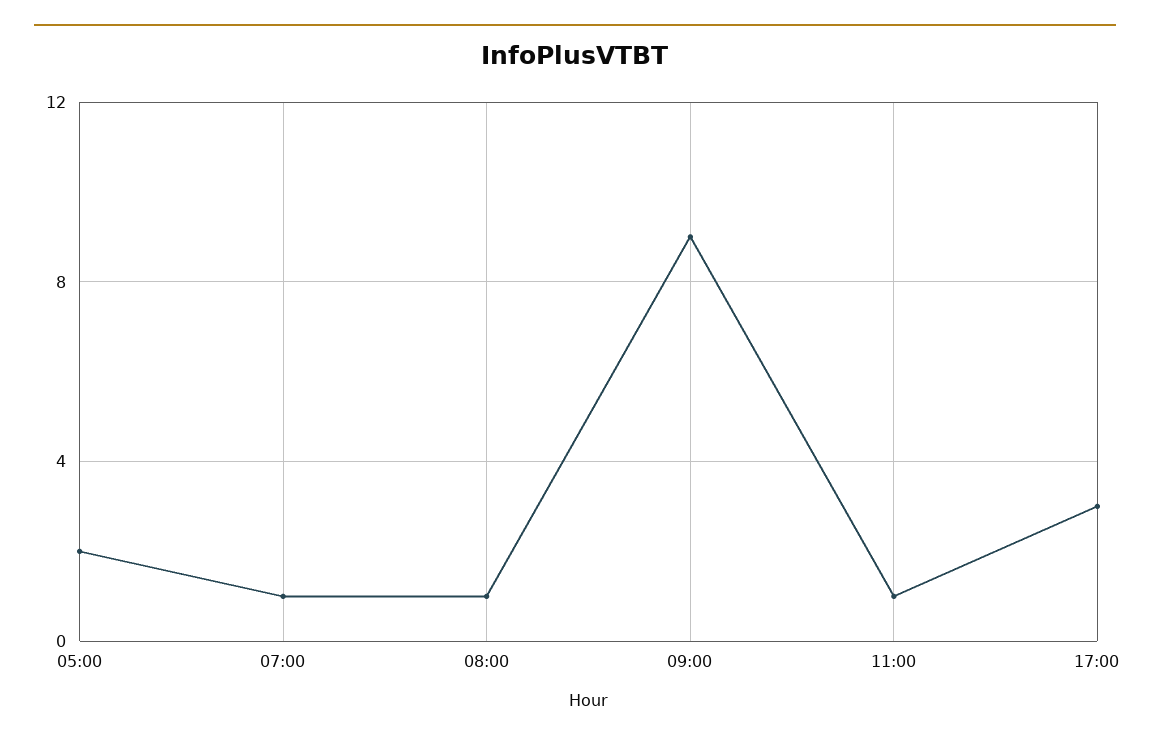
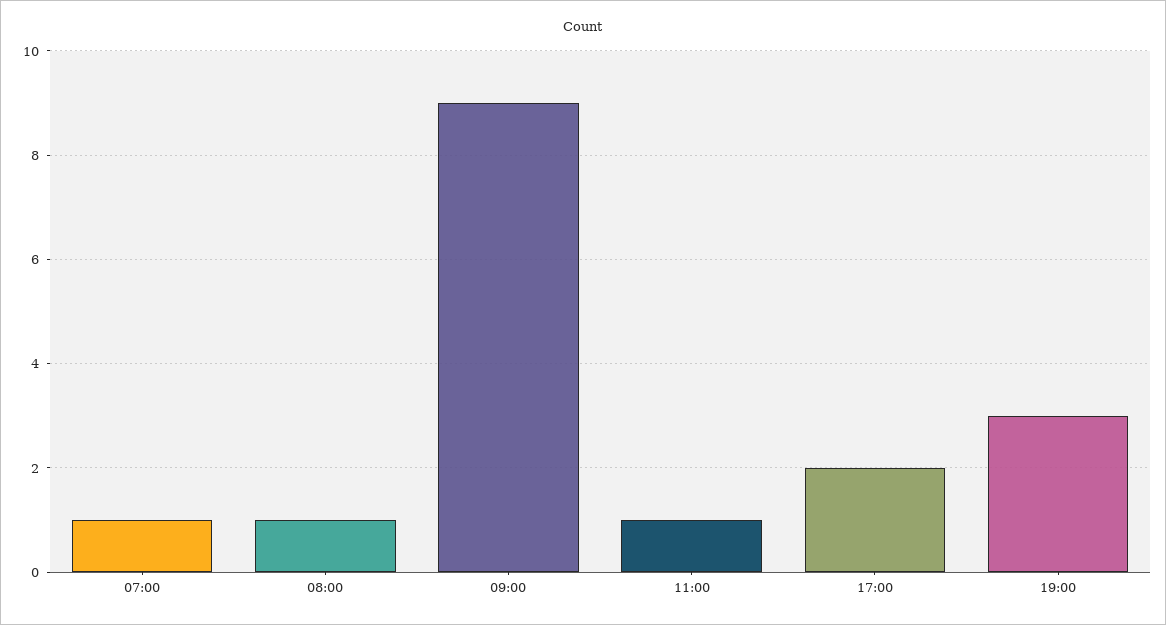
05:00: 2 -> none
17:00: 3 -> 2
19:00: none -> 3

